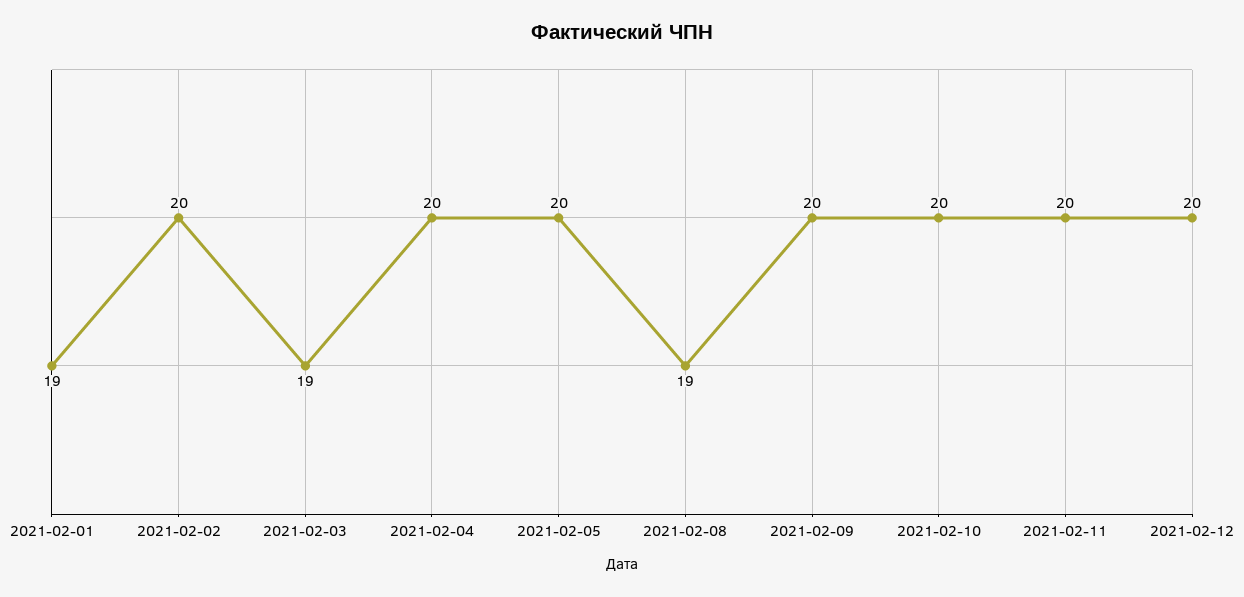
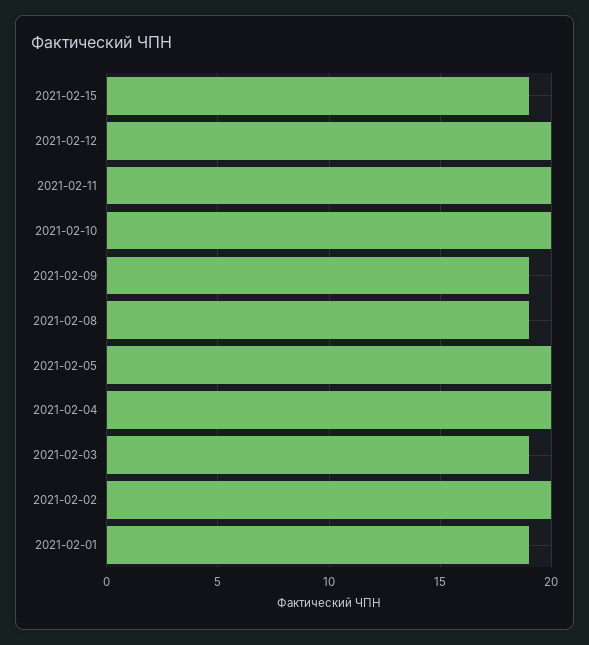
2021-02-09: 20 -> 19
2021-02-15: none -> 19

